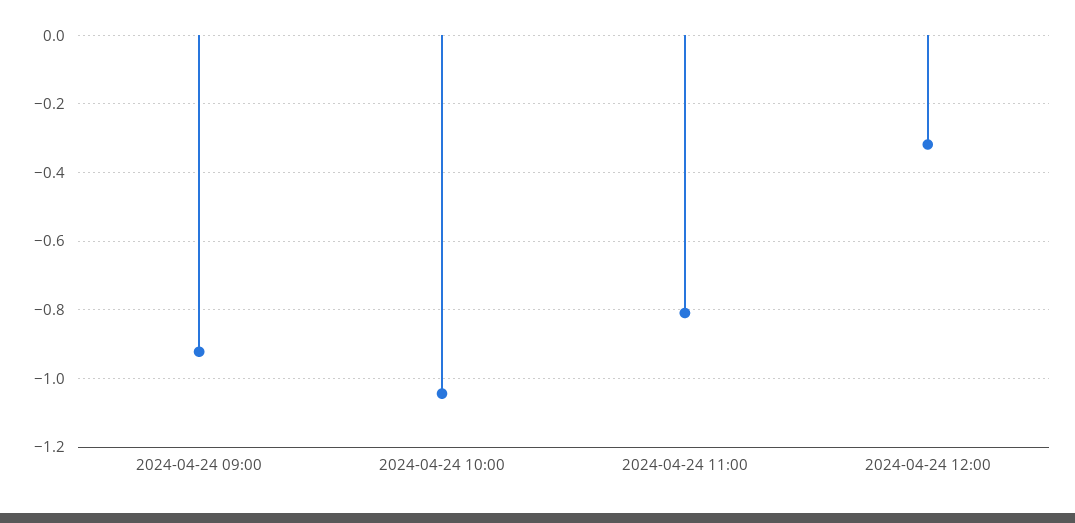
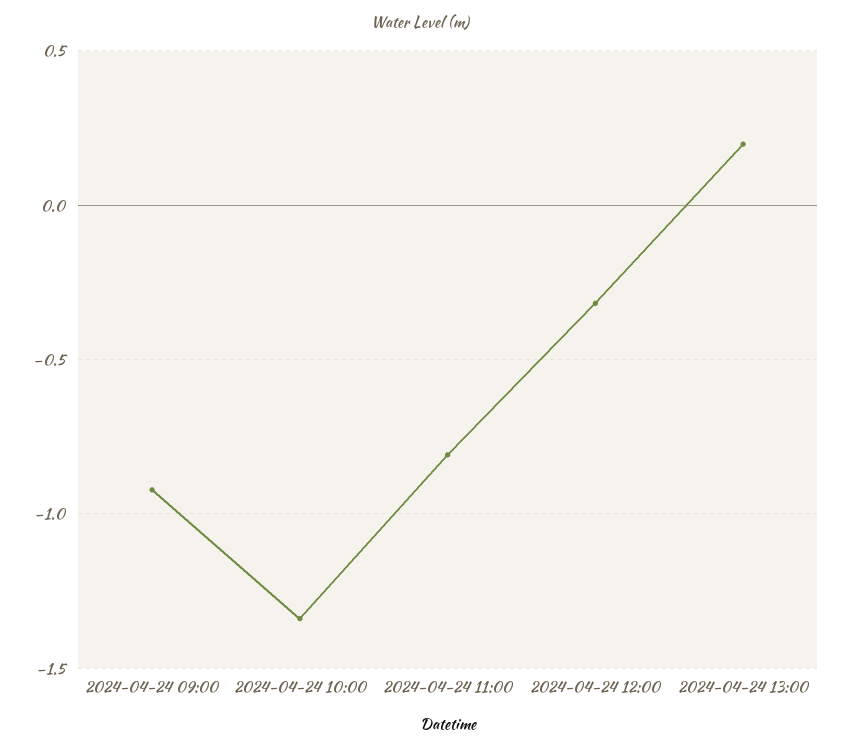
2024-04-24 10:00: -1.04 -> -1.35
2024-04-24 13:00: none -> 0.2

